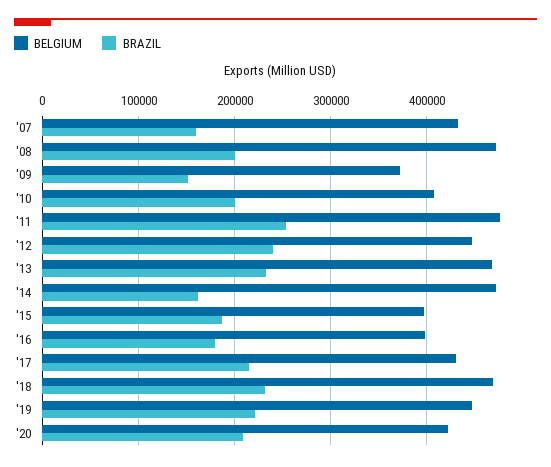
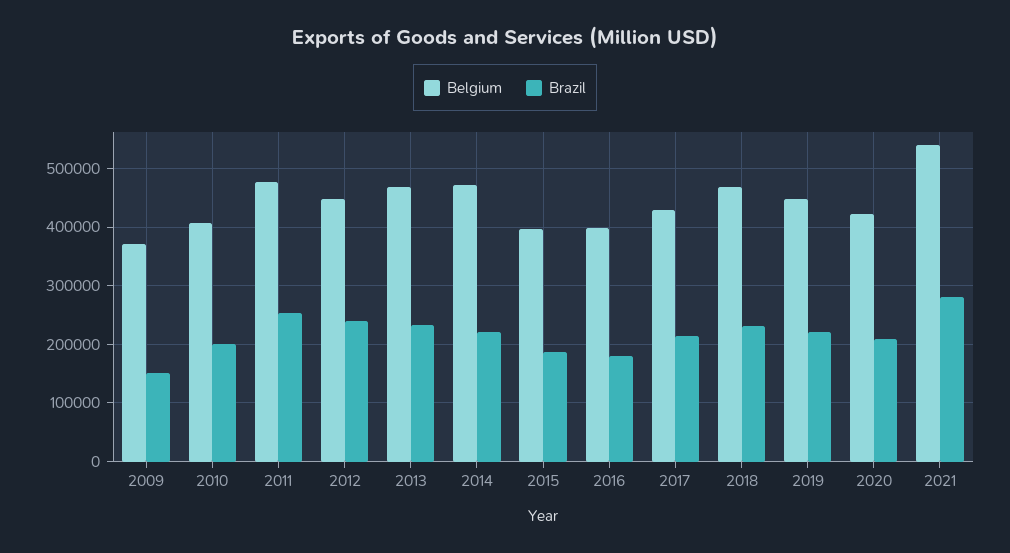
BELGIUM, '07: 430000 -> none
BRAZIL, '07: 160000 -> none
BELGIUM, '08: 470000 -> none
BRAZIL, '08: 200000 -> none
BRAZIL, '14: 160000 -> 220000
BELGIUM, 2021: none -> 540000
BRAZIL, 2021: none -> 280000

